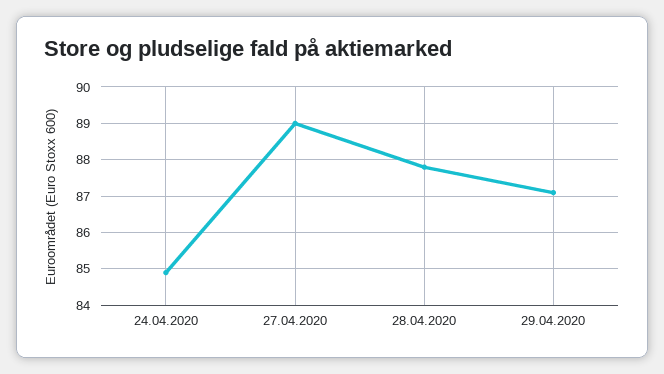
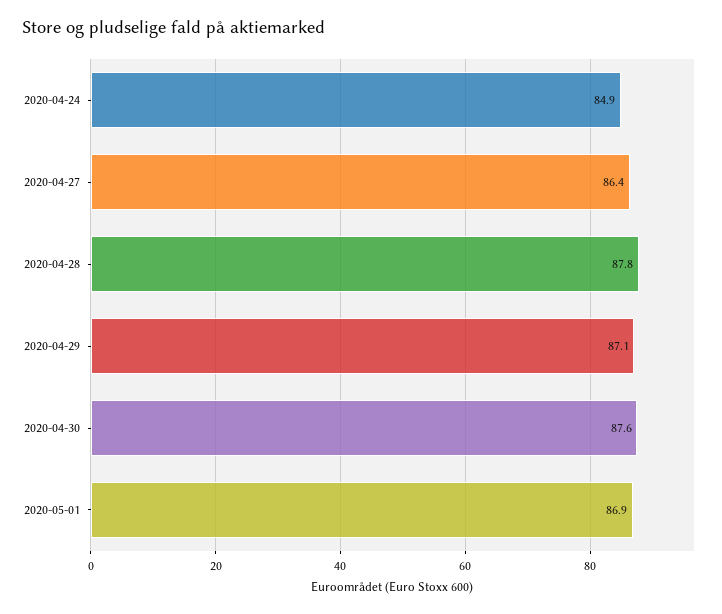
27.04.2020: 89 -> 86.4
2020-04-30: none -> 87.6
2020-05-01: none -> 86.9

